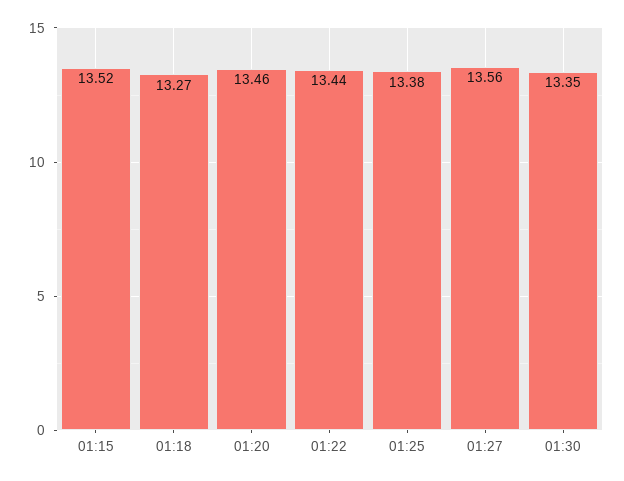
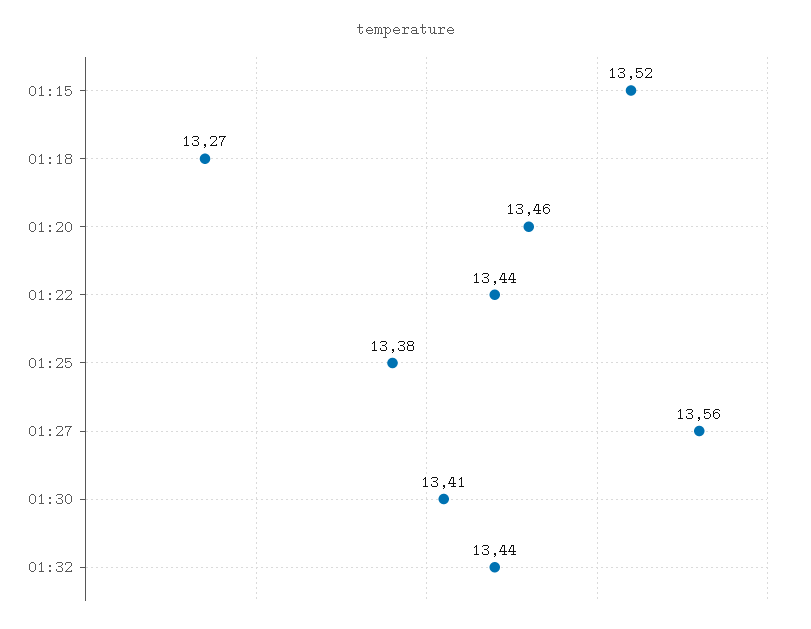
01:30: 13.35 -> 13.41
01:32: none -> 13.44

